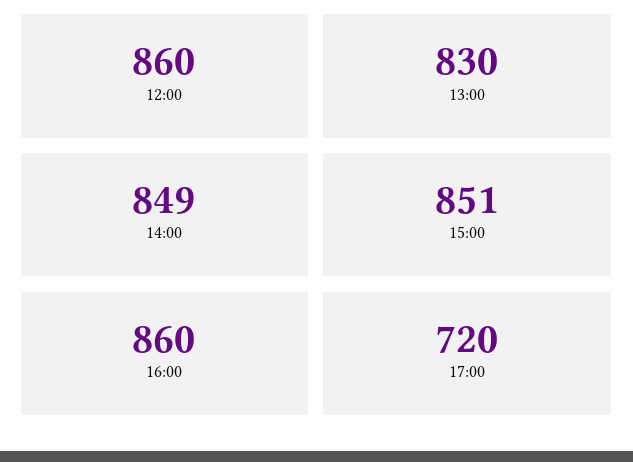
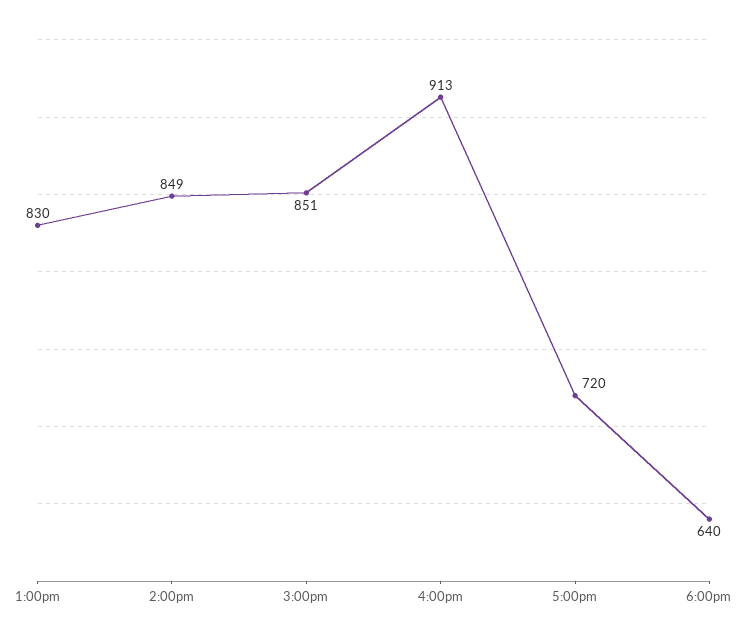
12:00: 860 -> none
16:00: 860 -> 913
6:00pm: none -> 640

